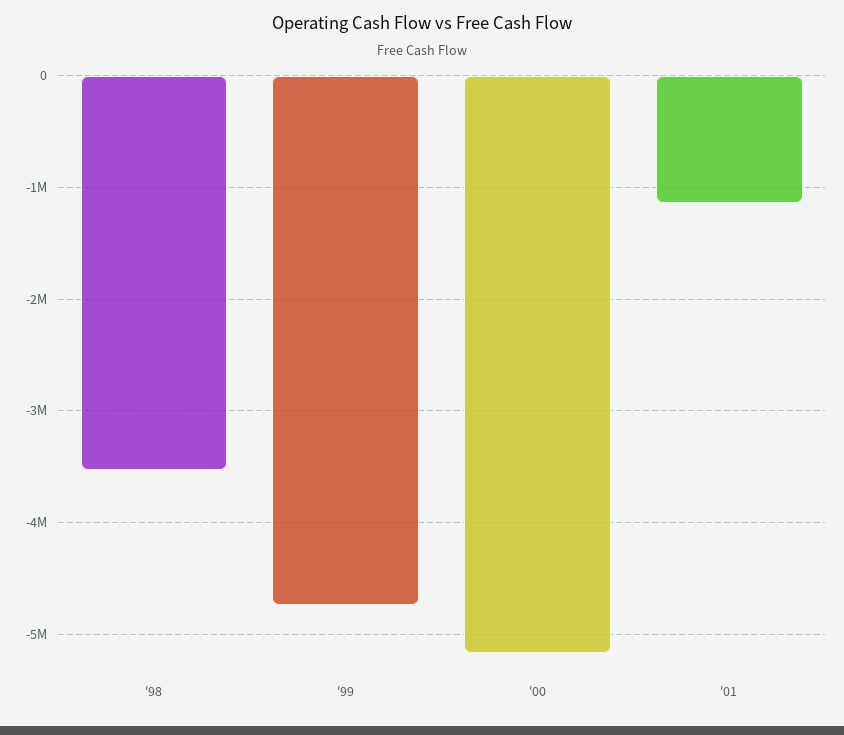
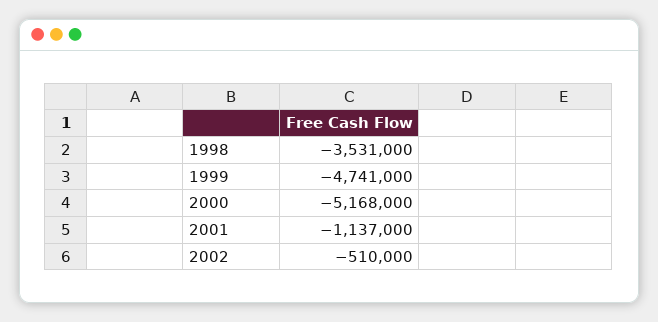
2002: none -> -510000

